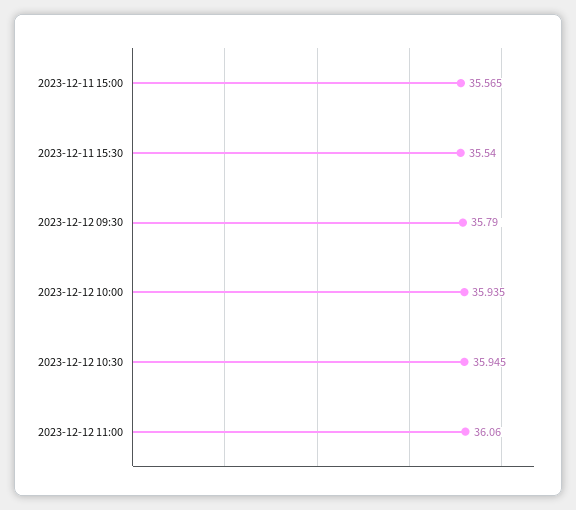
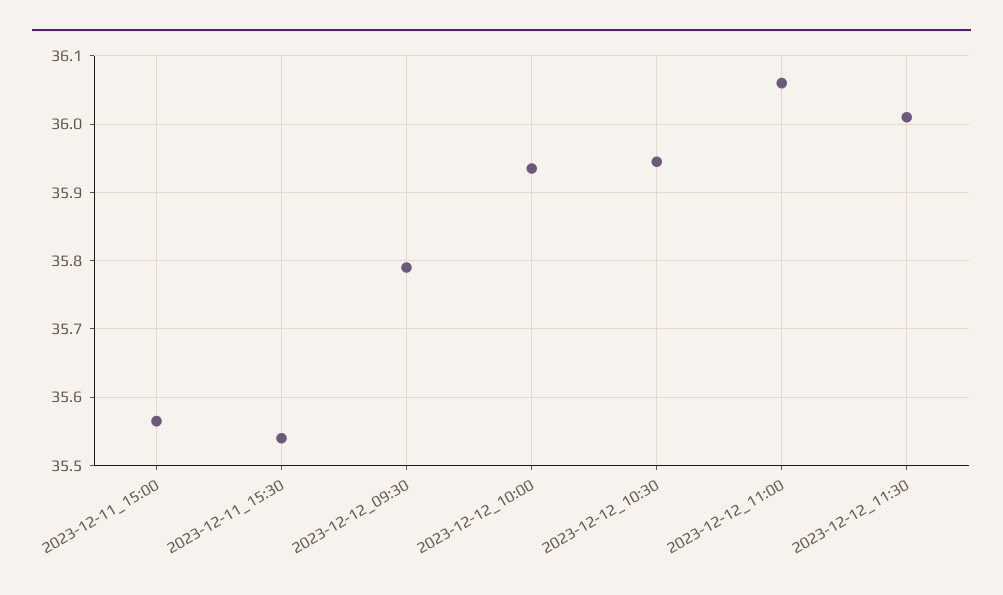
2023-12-12_11:30: none -> 36.01

